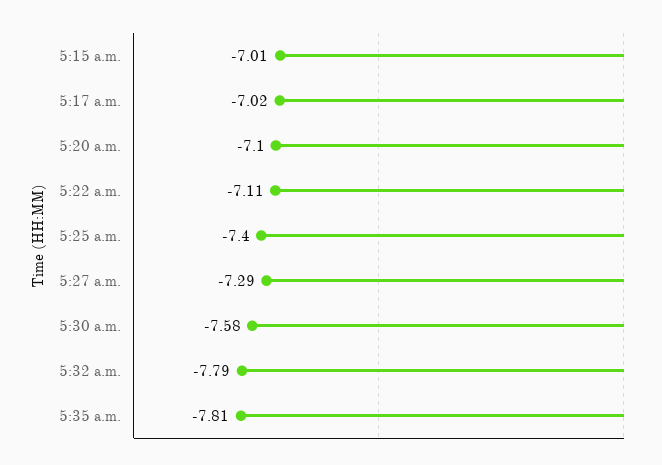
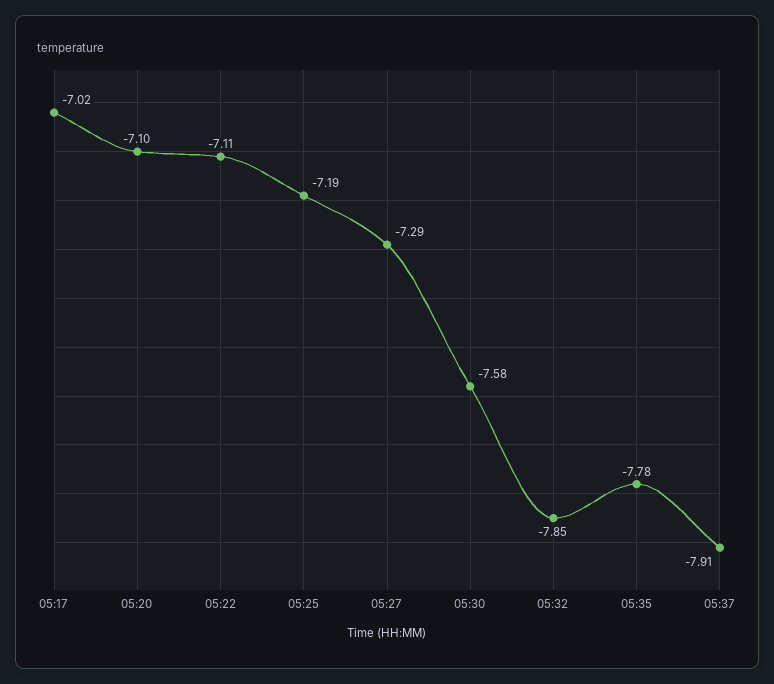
5:15 a.m.: -7.01 -> none
5:25 a.m.: -7.4 -> -7.19
5:32 a.m.: -7.79 -> -7.85
5:35 a.m.: -7.81 -> -7.78
05:37: none -> -7.91

